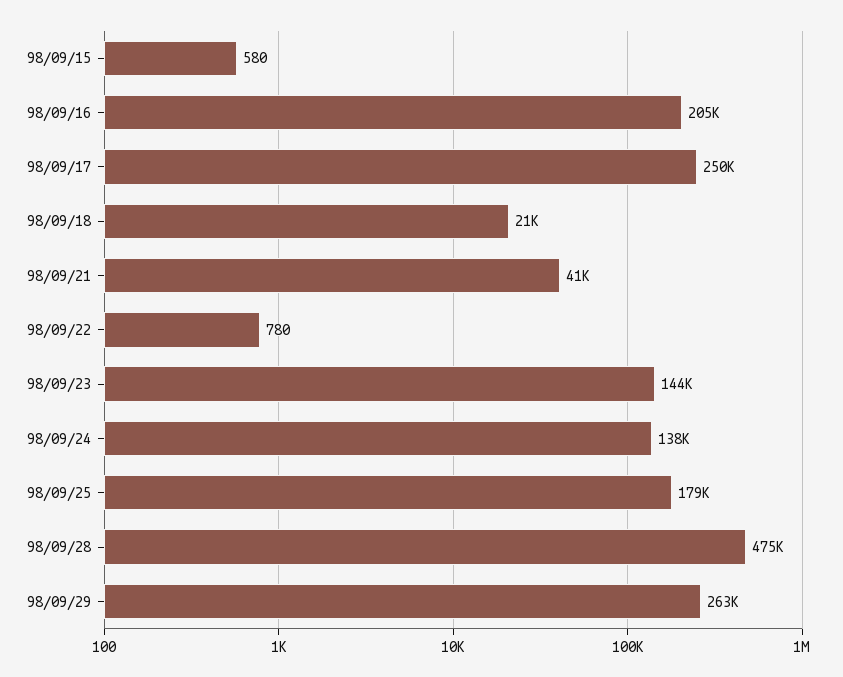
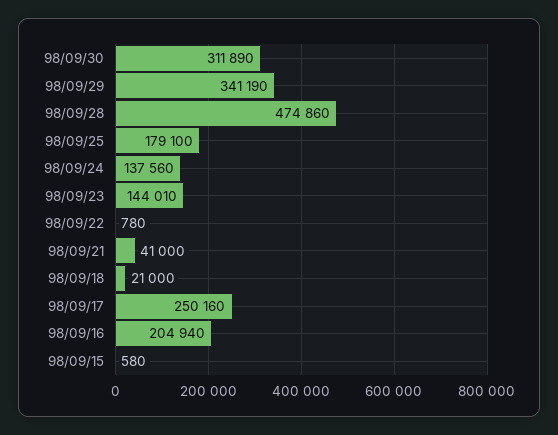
98/09/29: 263000 -> 341190
98/09/30: none -> 311890

